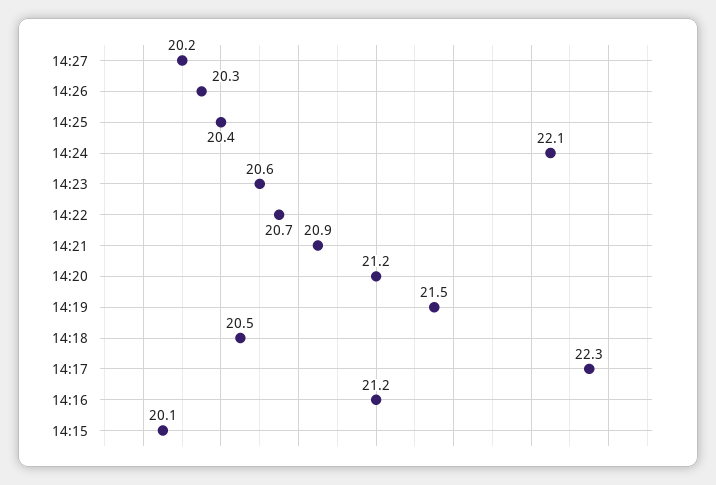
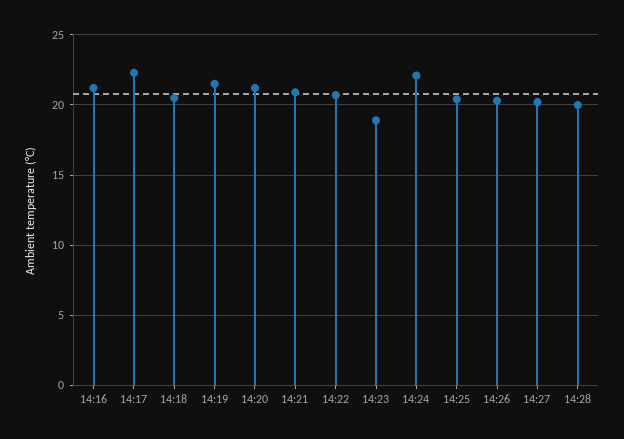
14:23: 20.6 -> 19
14:15: 20.1 -> none
14:28: none -> 20

